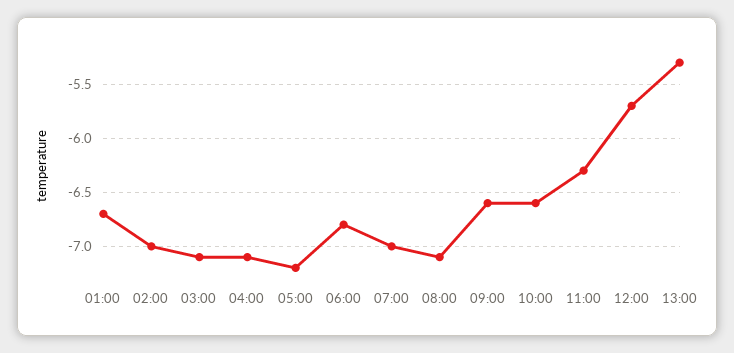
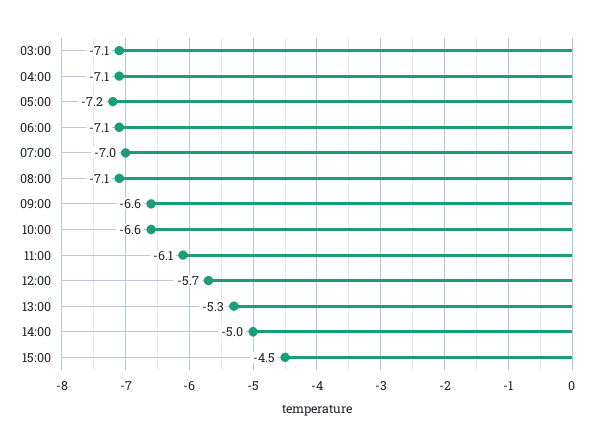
01:00: -6.7 -> none
02:00: -7 -> none
06:00: -6.8 -> -7.1
11:00: -6.3 -> -6.1
14:00: none -> -5
15:00: none -> -4.5

